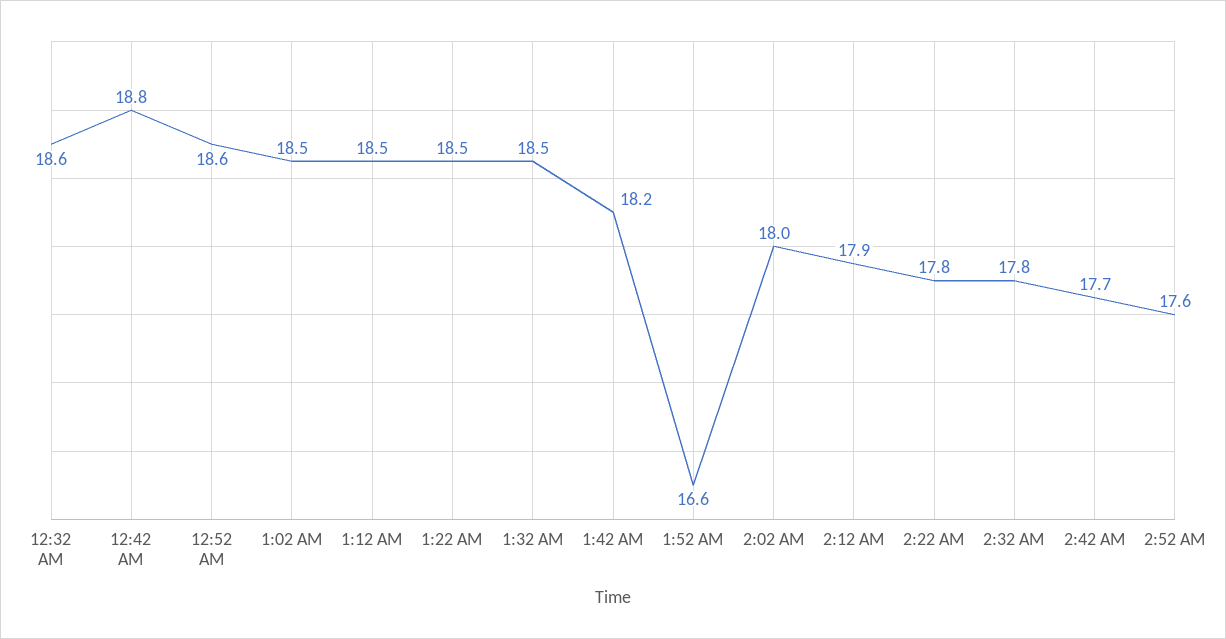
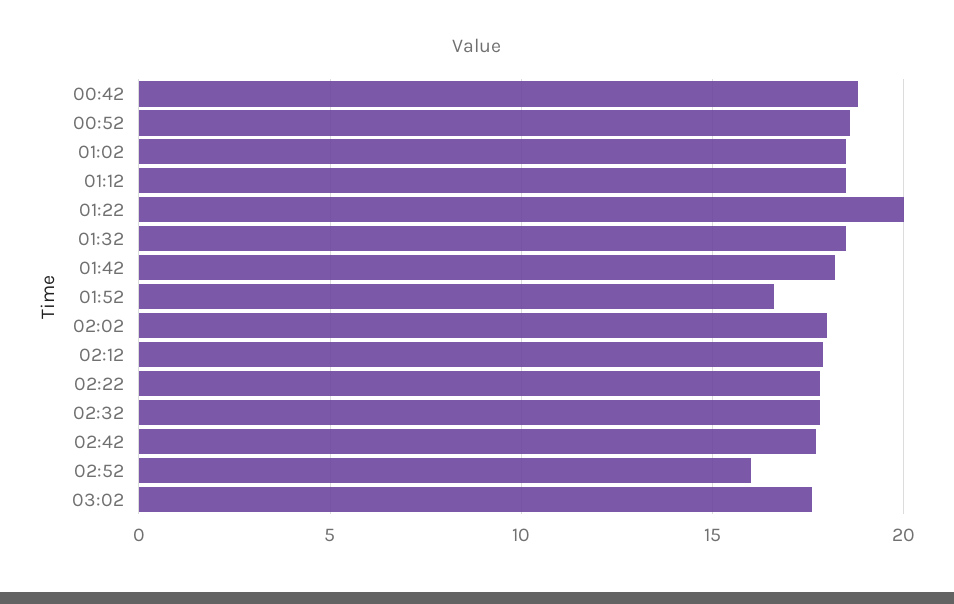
12:32 AM: 18.6 -> none
1:22 AM: 18.5 -> 20
2:52 AM: 17.6 -> 16
03:02: none -> 17.5

